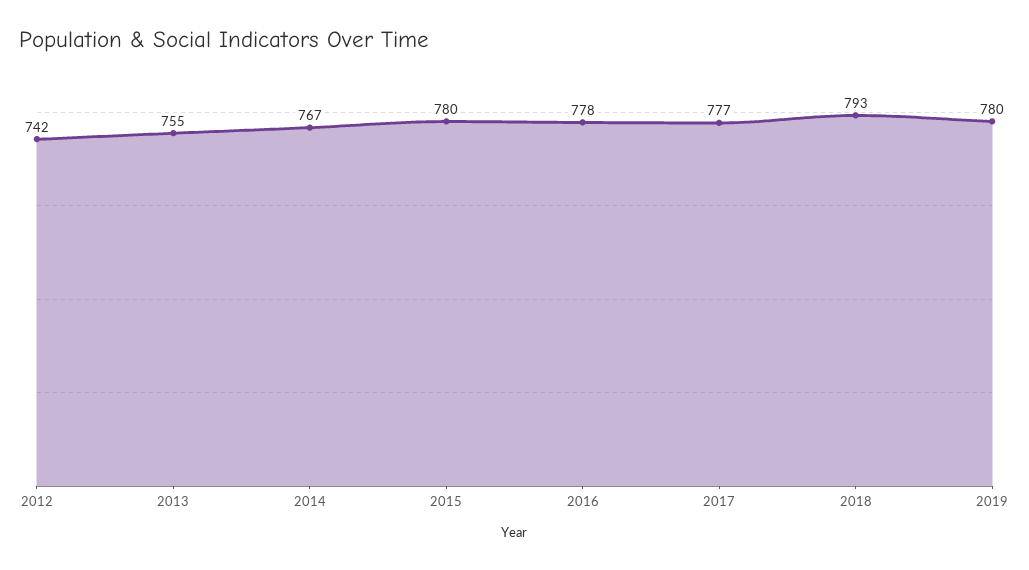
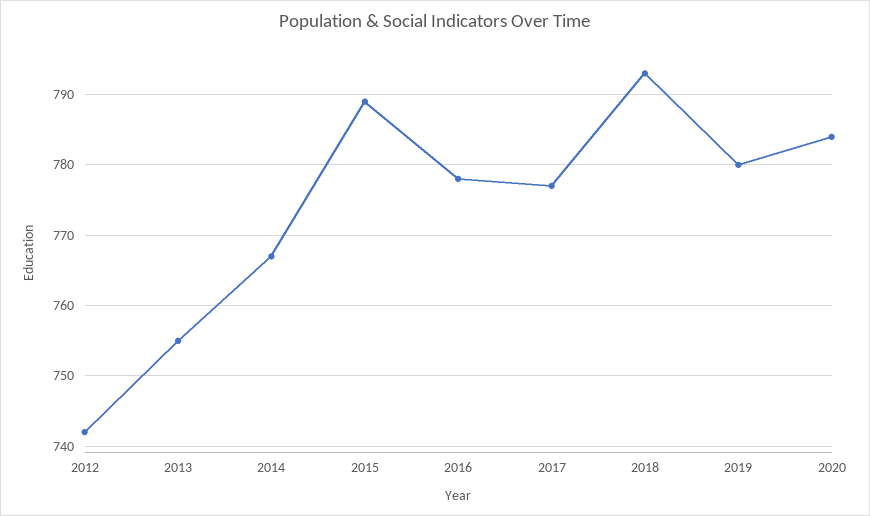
2015: 780 -> 789
2020: none -> 784

